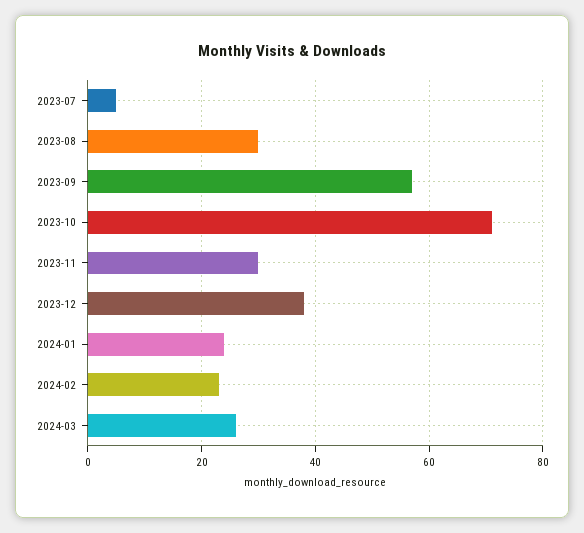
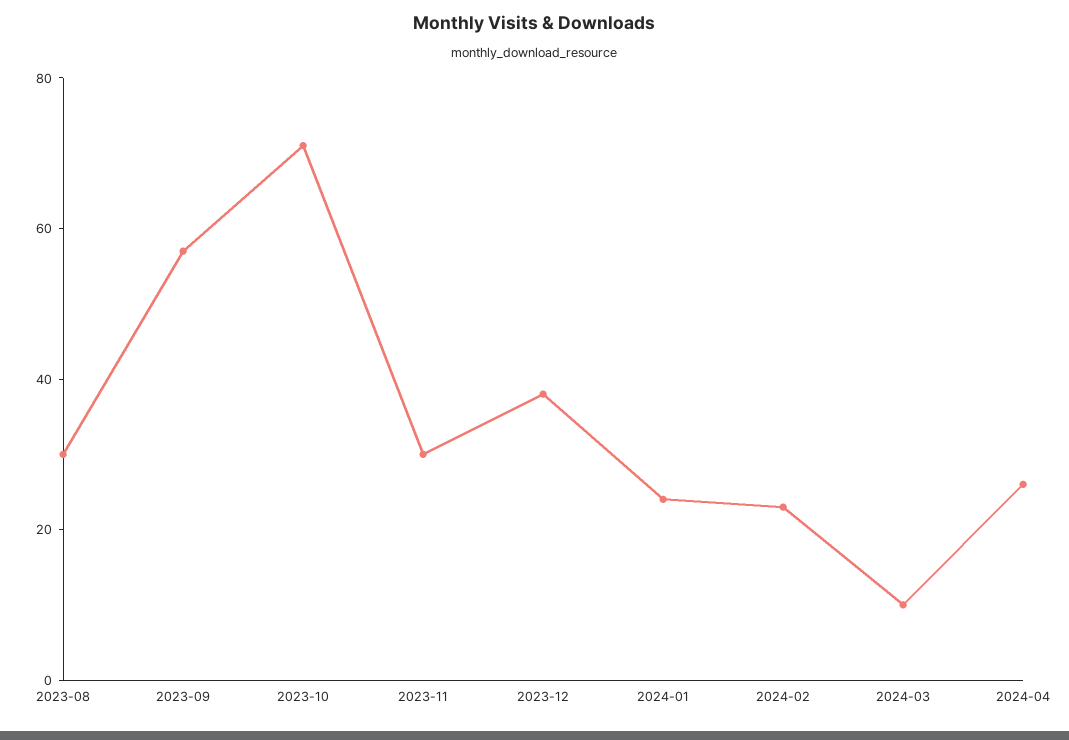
2023-07: 5 -> none
2024-03: 25 -> 10
2024-04: none -> 25

